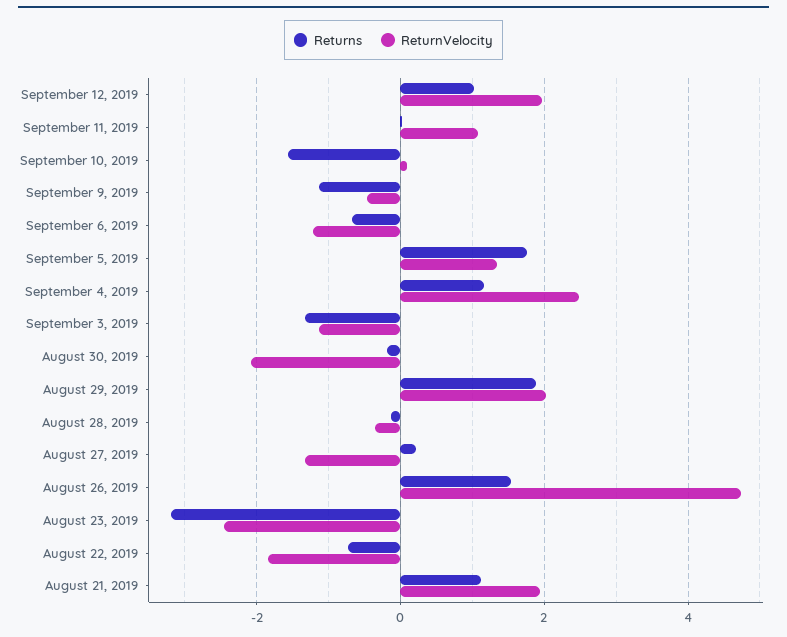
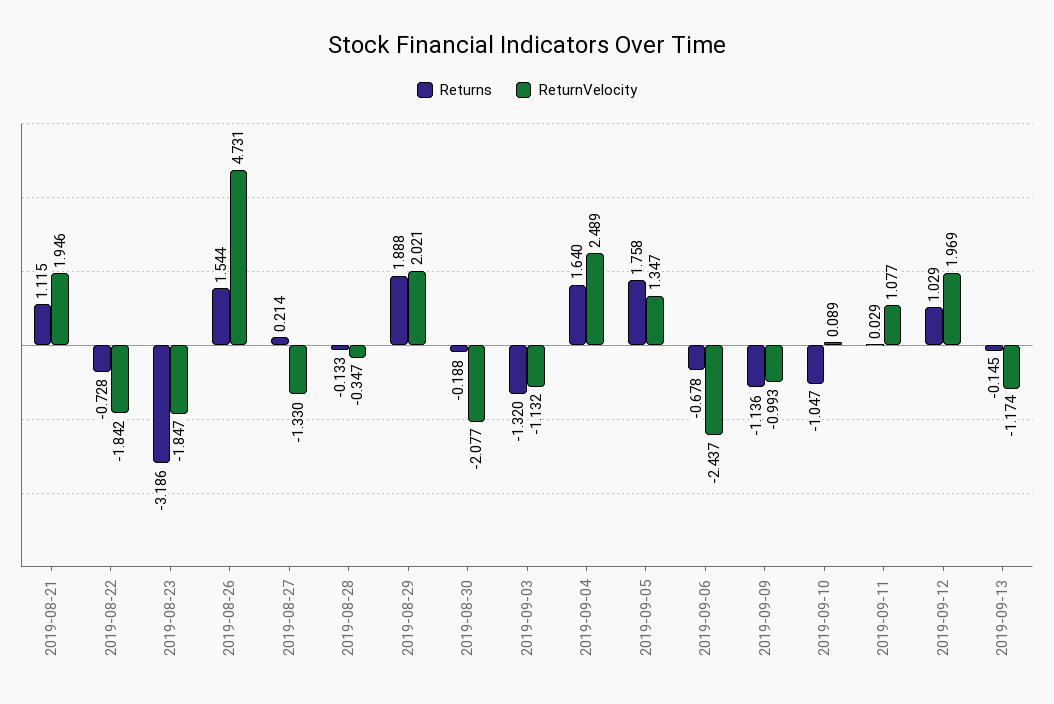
Returns, September 10, 2019: -1.6 -> -1.047
ReturnVelocity, September 9, 2019: -0.4 -> -0.993
ReturnVelocity, September 6, 2019: -1.2 -> -2.437
Returns, September 4, 2019: 1.2 -> 1.64
ReturnVelocity, August 23, 2019: -2.4 -> -1.847
Returns, 2019-09-13: none -> -0.145
ReturnVelocity, 2019-09-13: none -> -1.174

